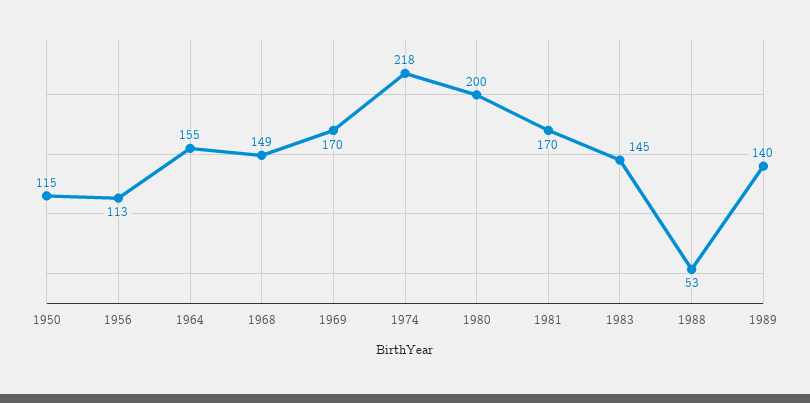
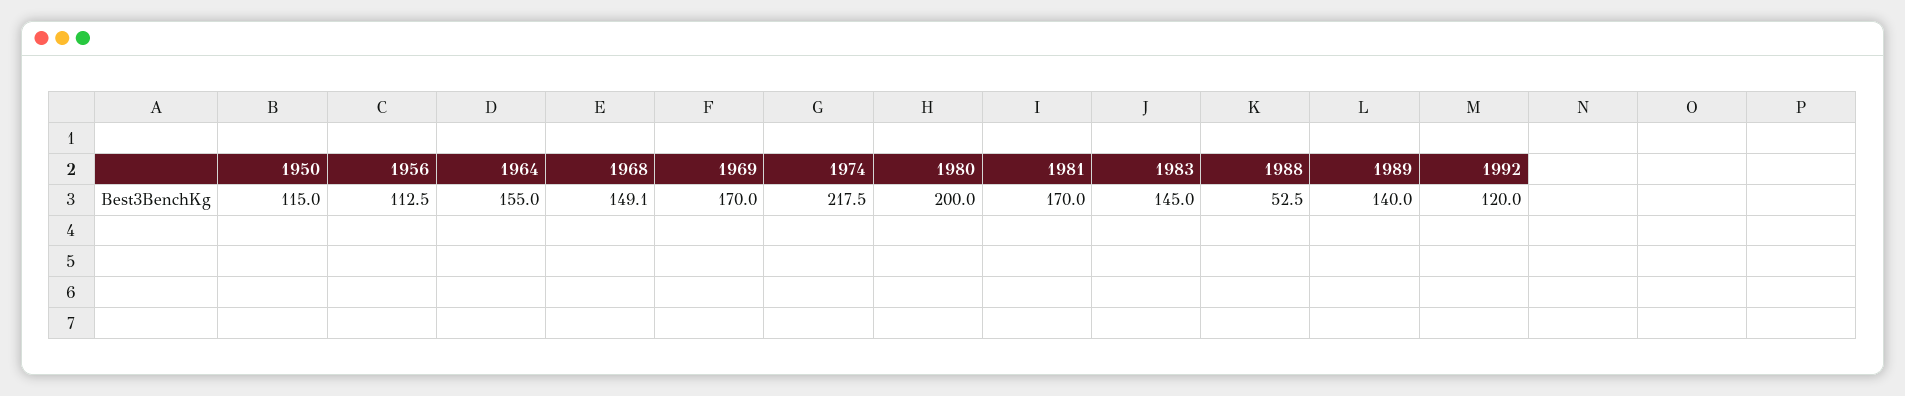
1992: none -> 120

